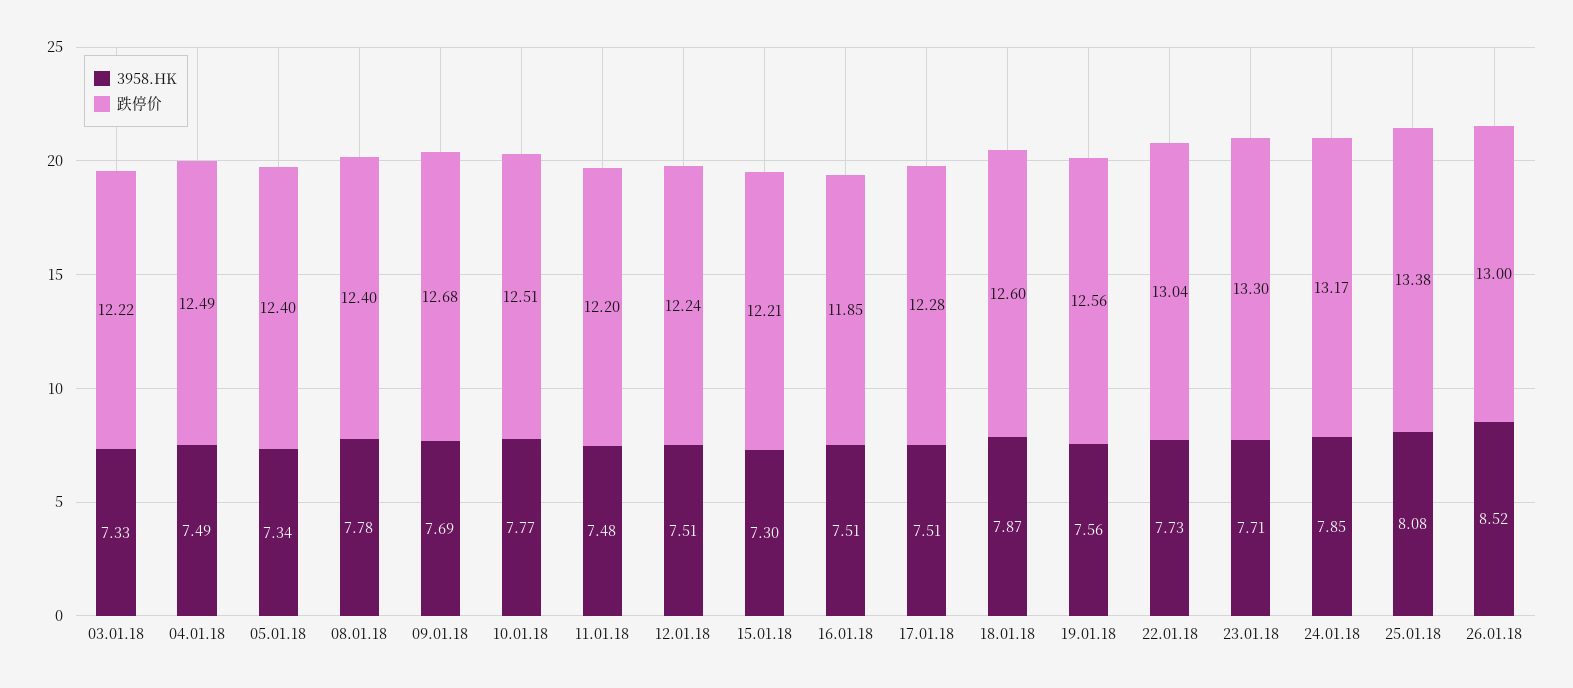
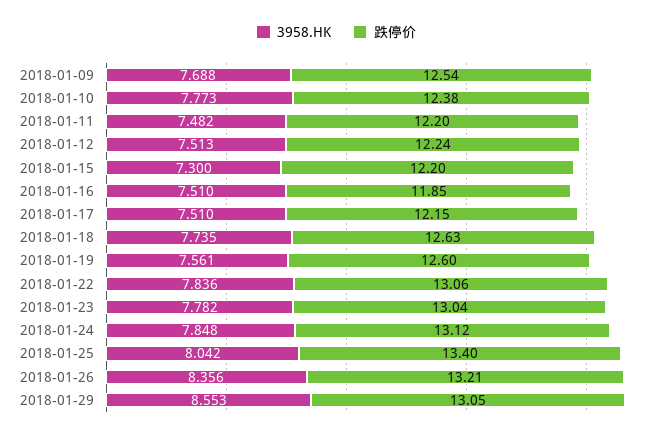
3958.HK, 03.01.18: 7.33 -> none
跌停价, 03.01.18: 12.22 -> none
3958.HK, 04.01.18: 7.49 -> none
跌停价, 04.01.18: 12.49 -> none
3958.HK, 05.01.18: 7.34 -> none
跌停价, 05.01.18: 12.4 -> none
3958.HK, 08.01.18: 7.78 -> none
跌停价, 08.01.18: 12.4 -> none
跌停价, 09.01.18: 12.68 -> 12.54
跌停价, 10.01.18: 12.51 -> 12.38
跌停价, 15.01.18: 12.21 -> 12.2
跌停价, 17.01.18: 12.28 -> 12.15
3958.HK, 18.01.18: 7.87 -> 7.735
跌停价, 18.01.18: 12.6 -> 12.63
跌停价, 19.01.18: 12.56 -> 12.6
3958.HK, 22.01.18: 7.73 -> 7.836
跌停价, 22.01.18: 13.04 -> 13.06
3958.HK, 23.01.18: 7.71 -> 7.782
跌停价, 23.01.18: 13.3 -> 13.04
跌停价, 24.01.18: 13.17 -> 13.12
3958.HK, 25.01.18: 8.08 -> 8.042
跌停价, 25.01.18: 13.38 -> 13.4
3958.HK, 26.01.18: 8.52 -> 8.356
跌停价, 26.01.18: 13 -> 13.21
3958.HK, 2018-01-29: none -> 8.553
跌停价, 2018-01-29: none -> 13.05

